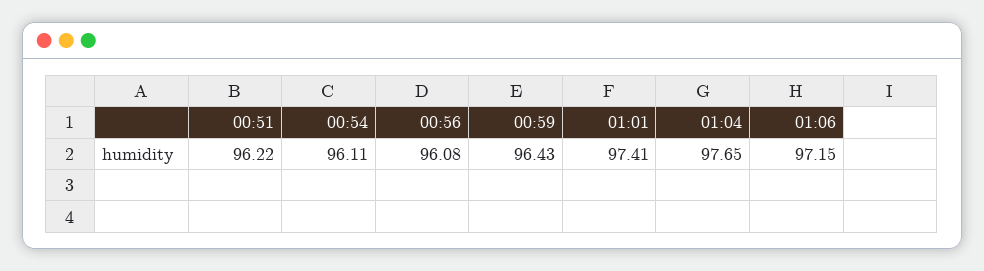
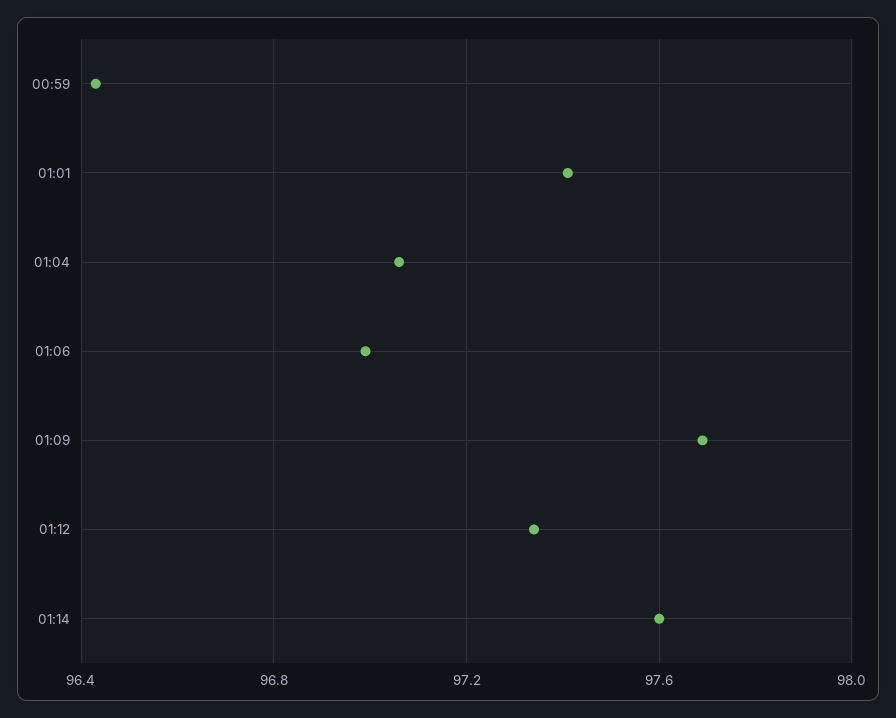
00:51: 96.22 -> none
00:54: 96.11 -> none
00:56: 96.08 -> none
01:04: 97.65 -> 97.05
01:06: 97.15 -> 97
01:09: none -> 97.7
01:12: none -> 97.35
01:14: none -> 97.6

